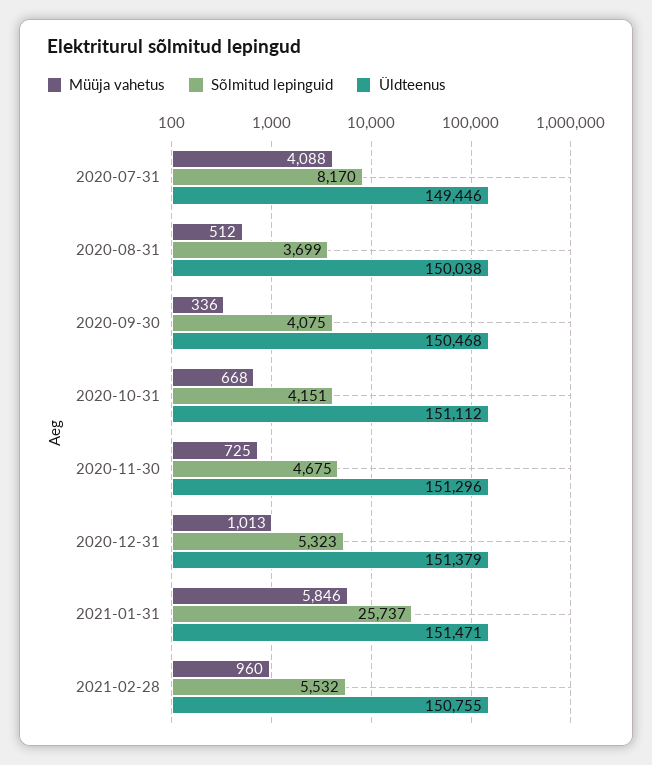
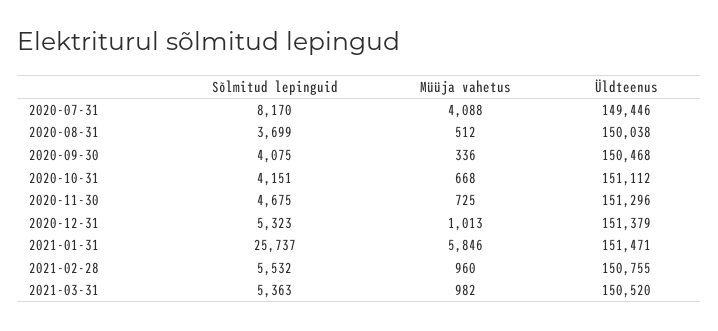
Sõlmitud lepinguid, 2021-03-31: none -> 5363
Müüja vahetus, 2021-03-31: none -> 982
Üldteenus, 2021-03-31: none -> 150520

